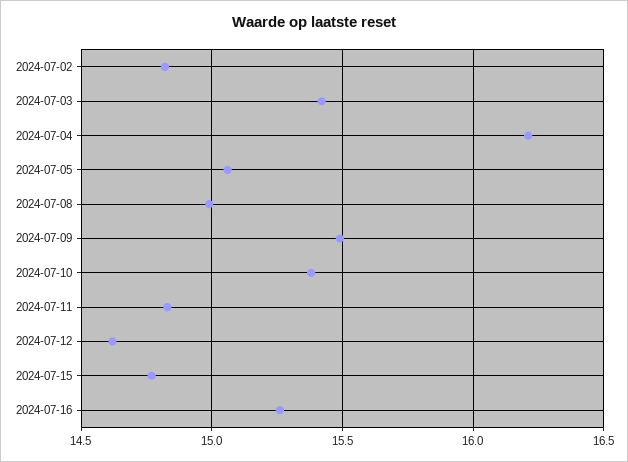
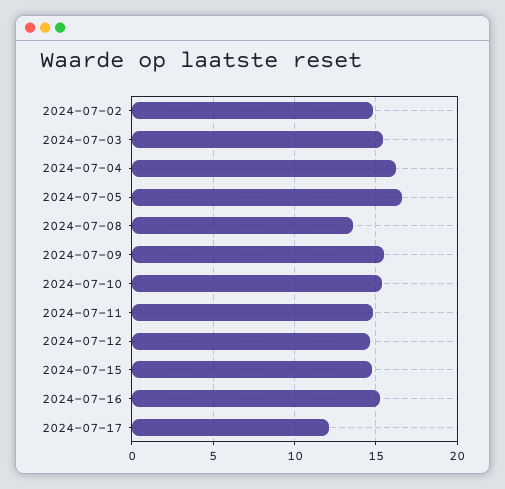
2024-07-05: 15.05 -> 16.5
2024-07-08: 15 -> 13.5
2024-07-17: none -> 12

